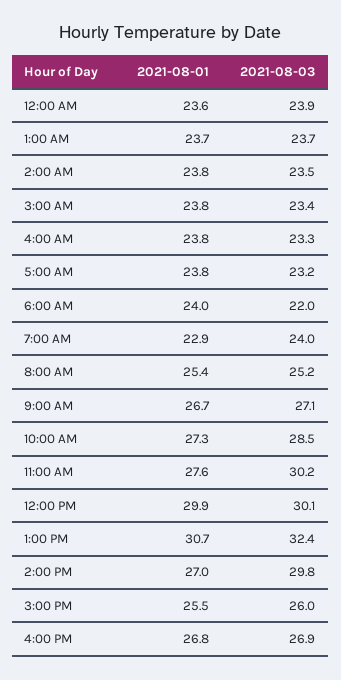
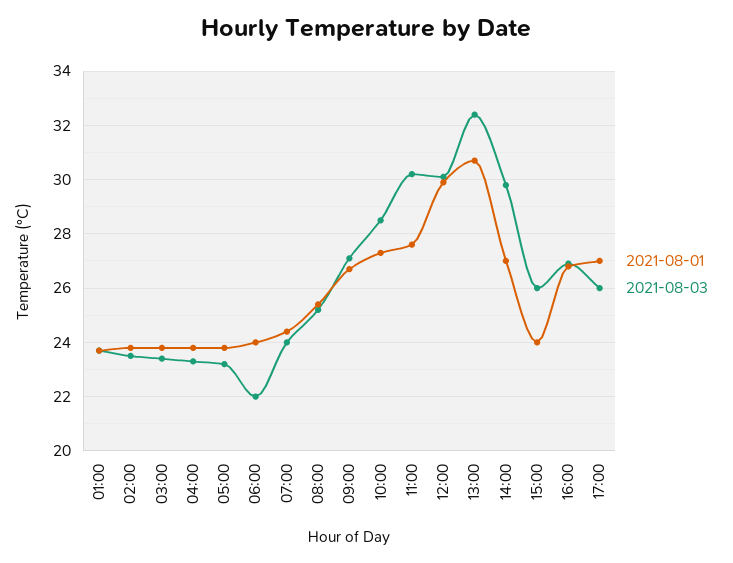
2021-08-01, 12:00 AM: 23.6 -> none
2021-08-03, 12:00 AM: 23.9 -> none
2021-08-01, 7:00 AM: 22.9 -> 24.5
2021-08-01, 3:00 PM: 25.5 -> 24
2021-08-01, 17:00: none -> 27
2021-08-03, 17:00: none -> 26

